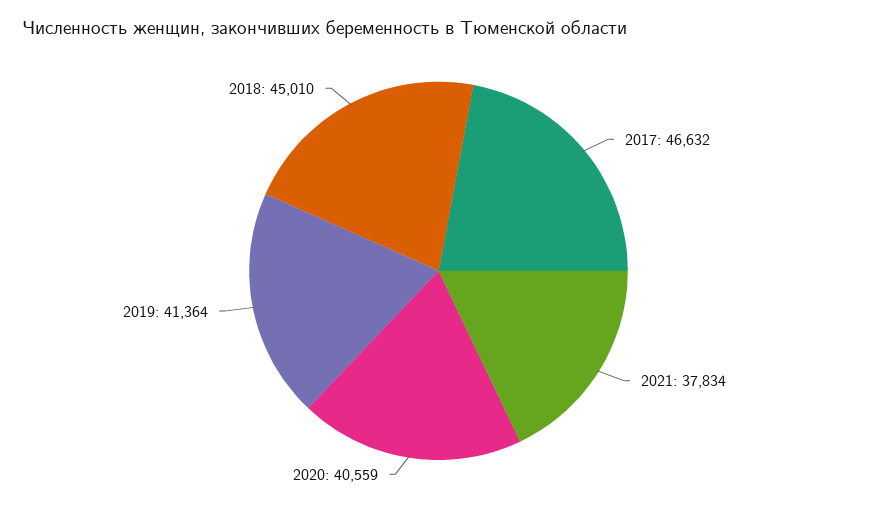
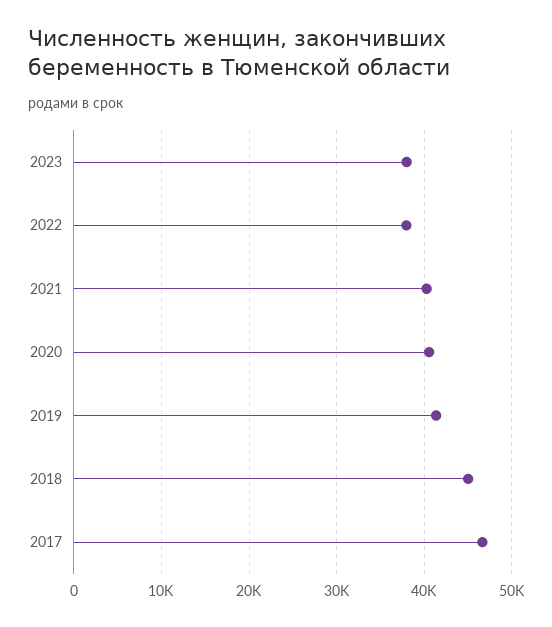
2021: 37834 -> 40000
2023: none -> 38000
2022: none -> 38000

